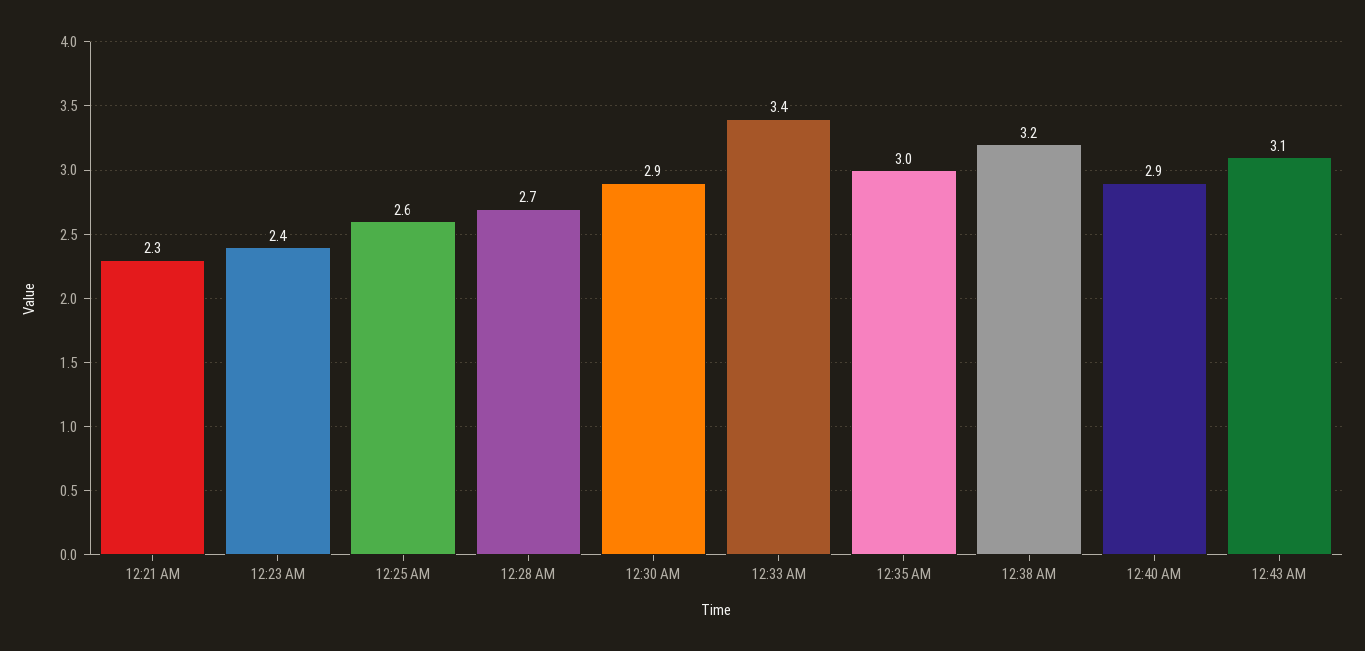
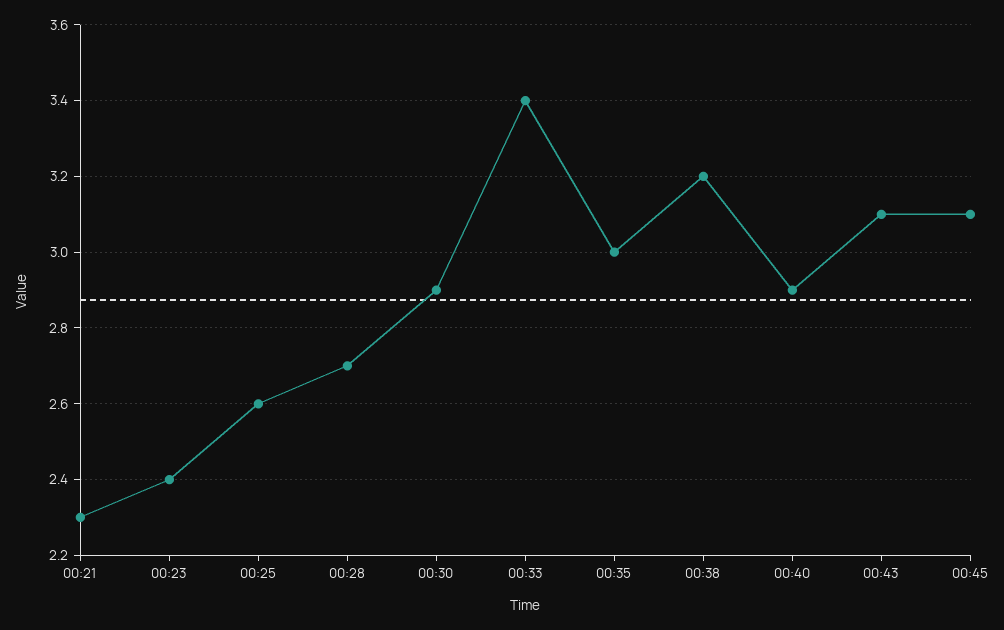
00:45: none -> 3.1

